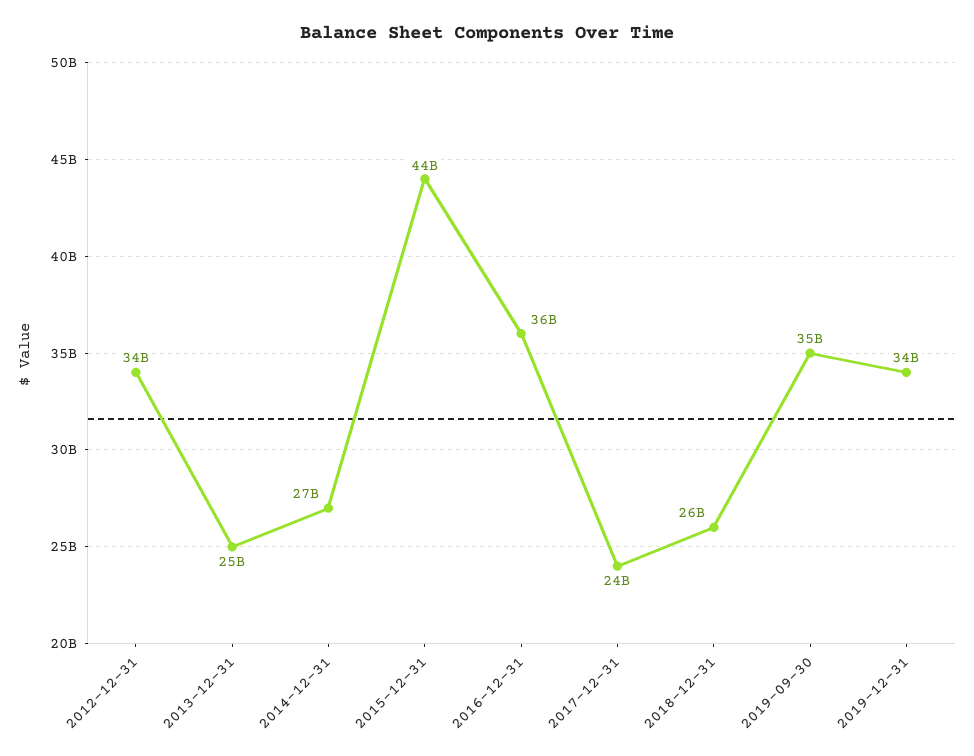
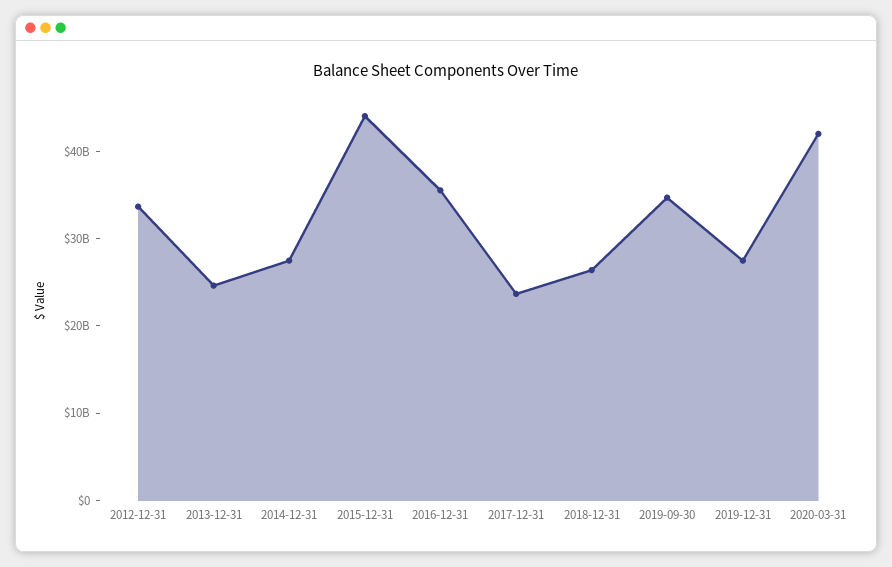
2019-12-31: 34000000000 -> 28000000000
2020-03-31: none -> 42000000000

